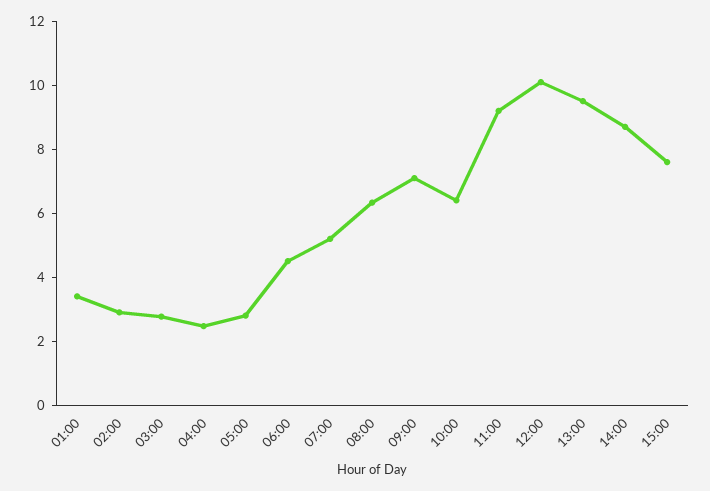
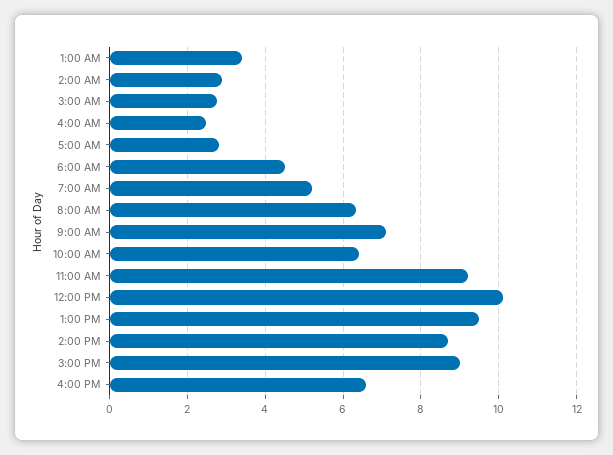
15:00: 7.5 -> 9
4:00 PM: none -> 6.6

